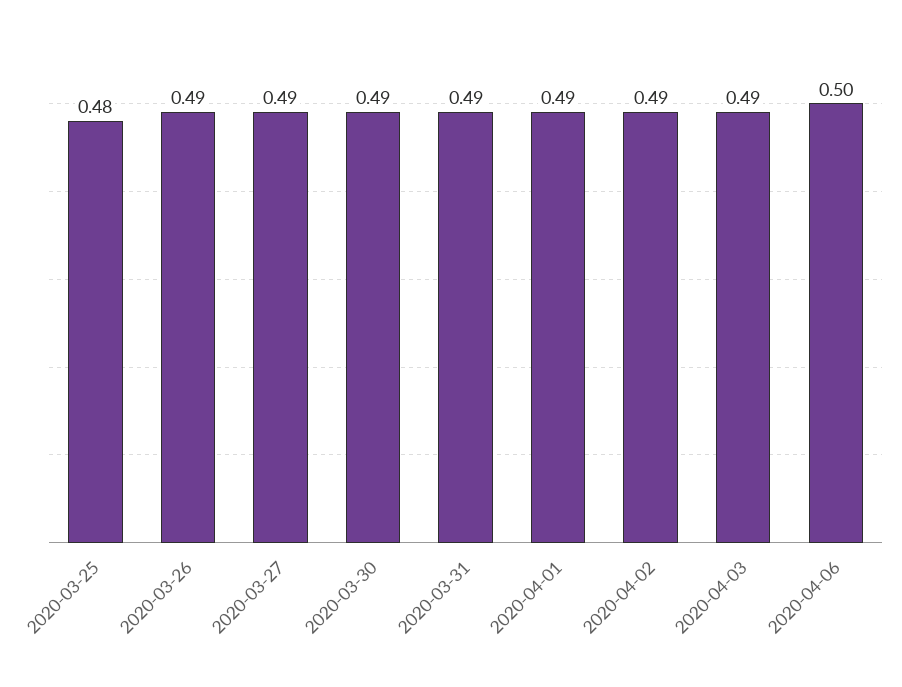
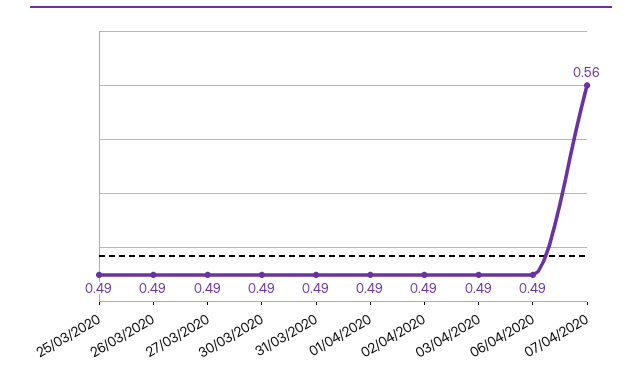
2020-03-25: 0.48 -> 0.49
2020-04-06: 0.5 -> 0.49
07/04/2020: none -> 0.56

